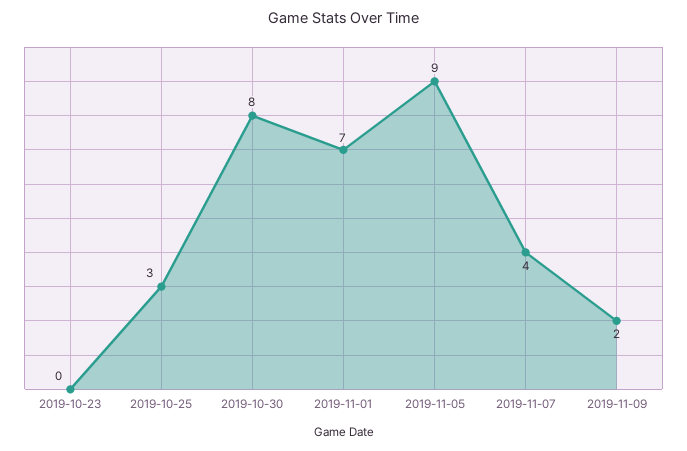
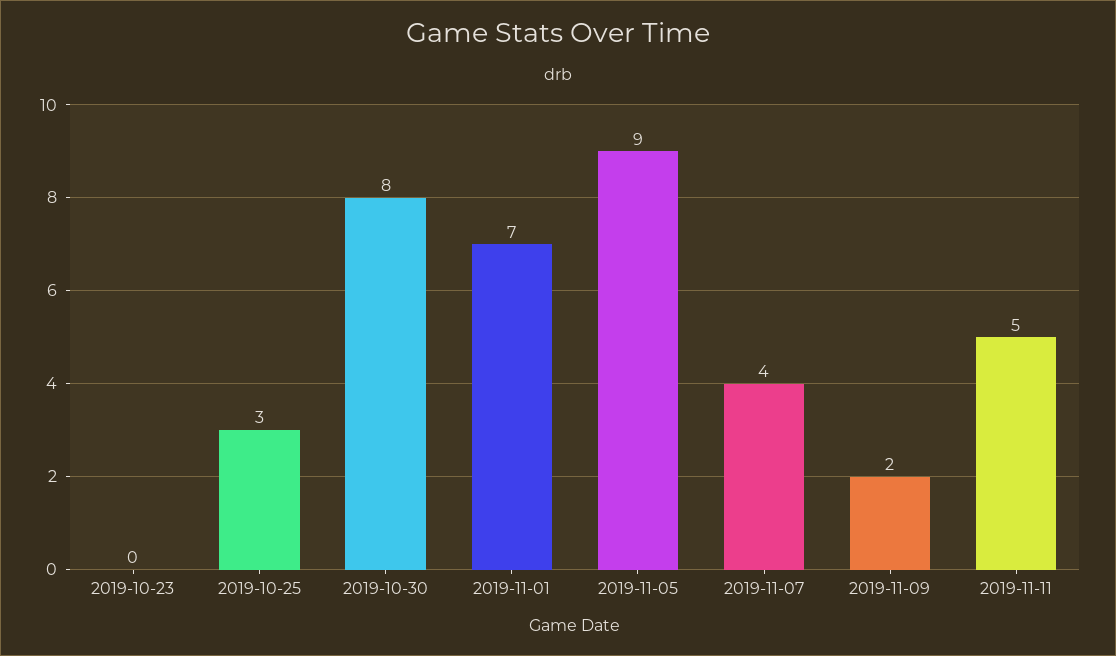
2019-11-11: none -> 5

